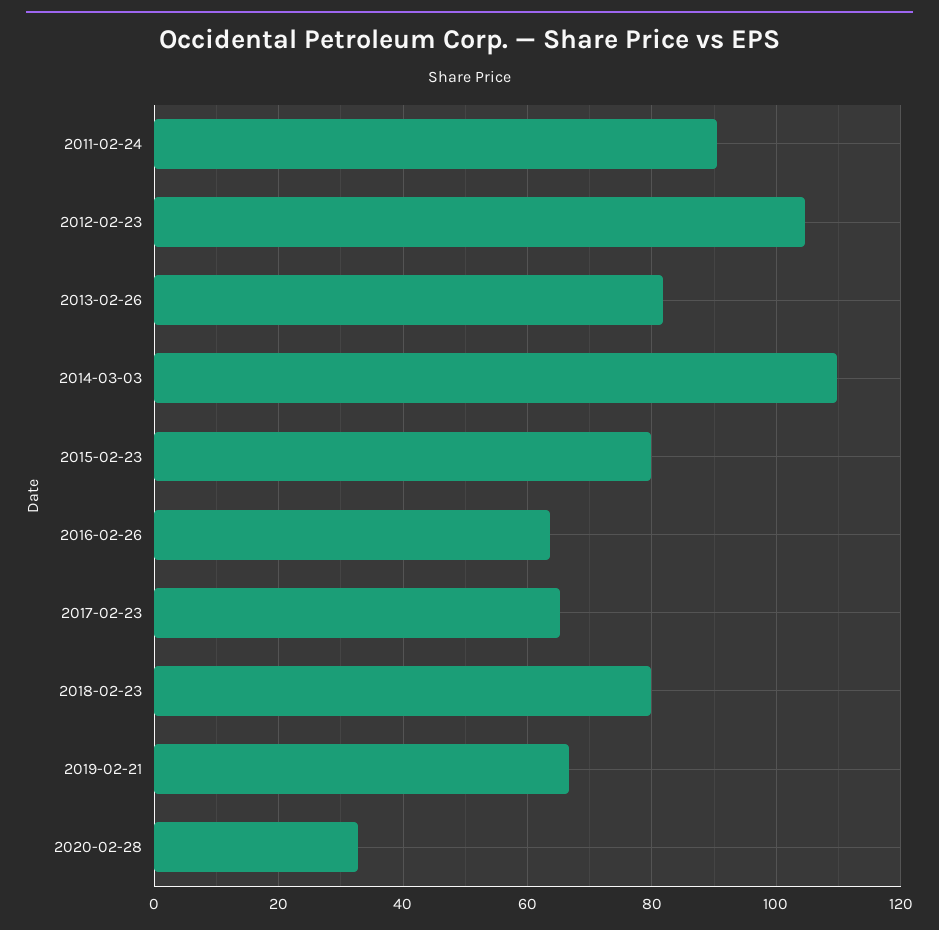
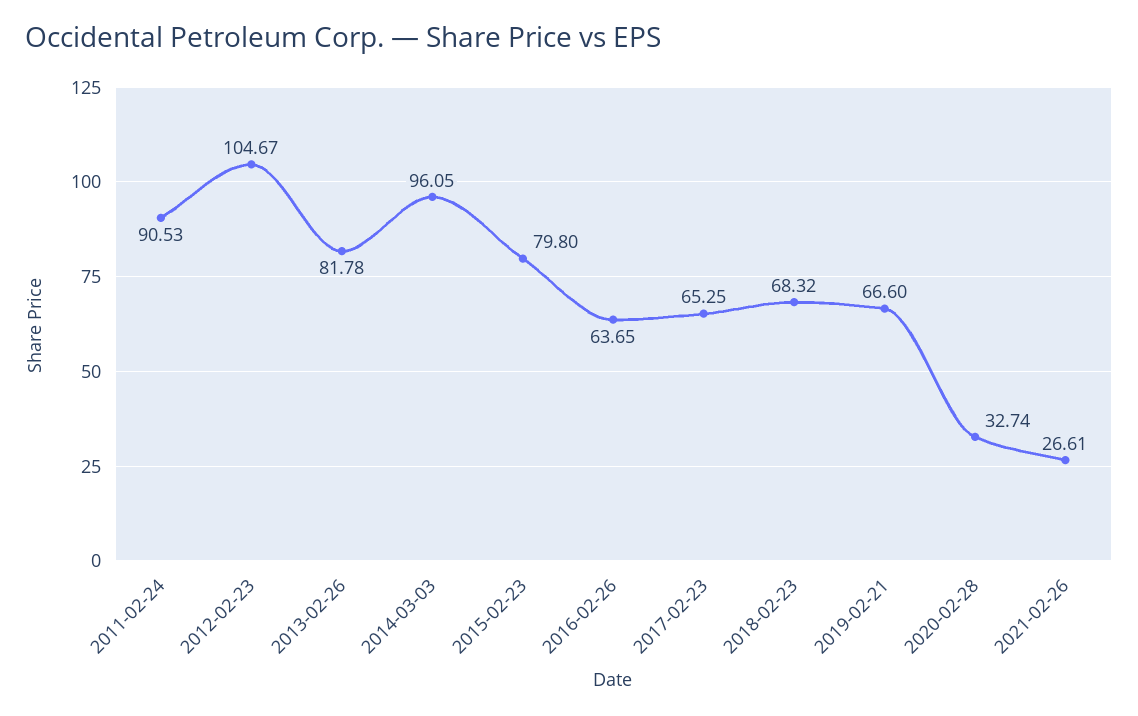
2014-03-03: 110 -> 96.05
2018-02-23: 80 -> 68.32
2021-02-26: none -> 26.61

